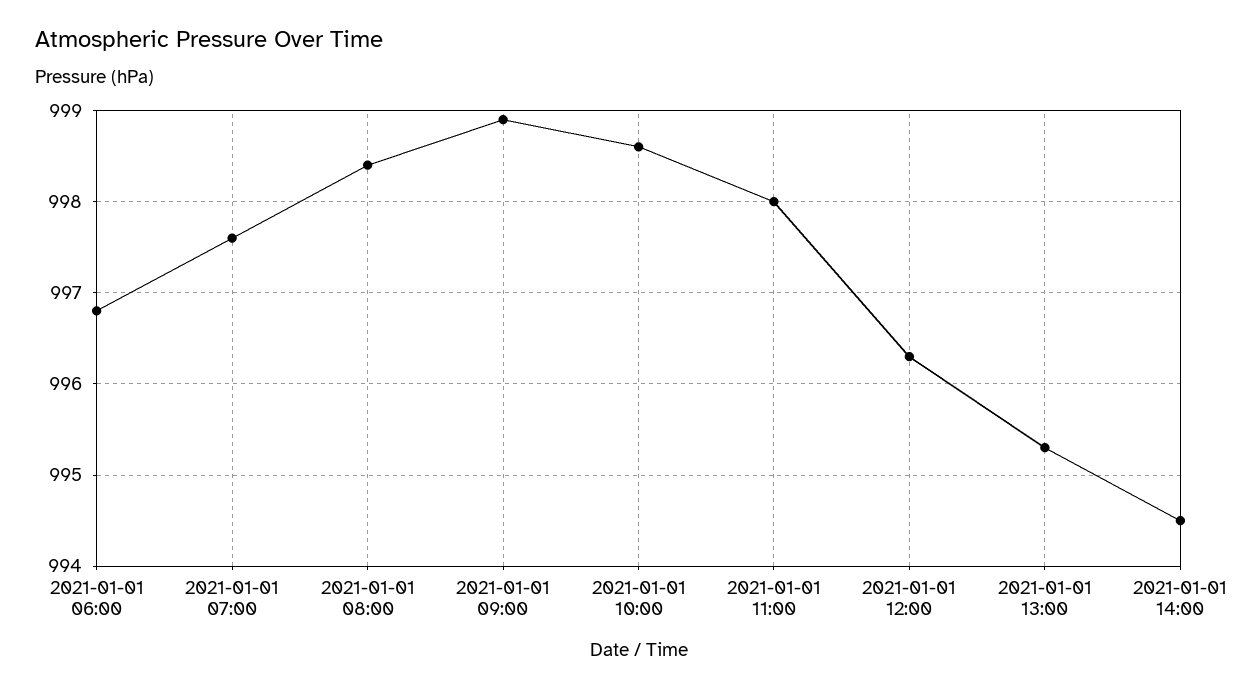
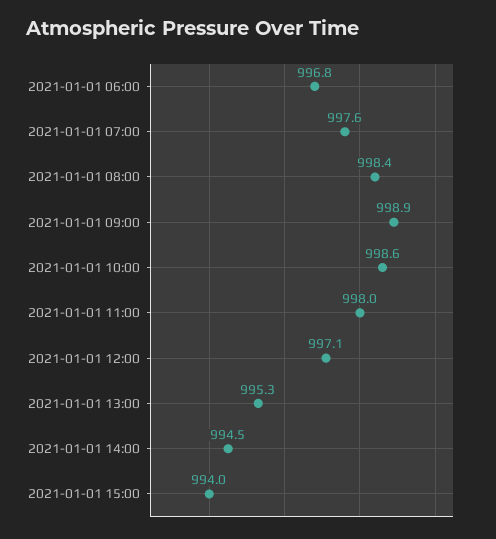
2021-01-01 12:00: 996.3 -> 997.1
2021-01-01 15:00: none -> 994

